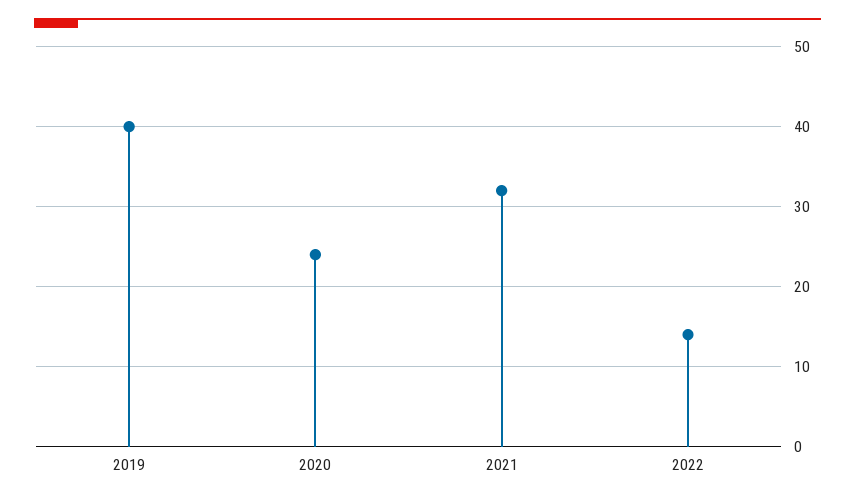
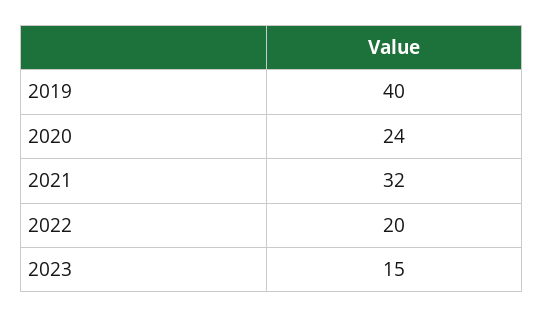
2022: 14 -> 20
2023: none -> 15

